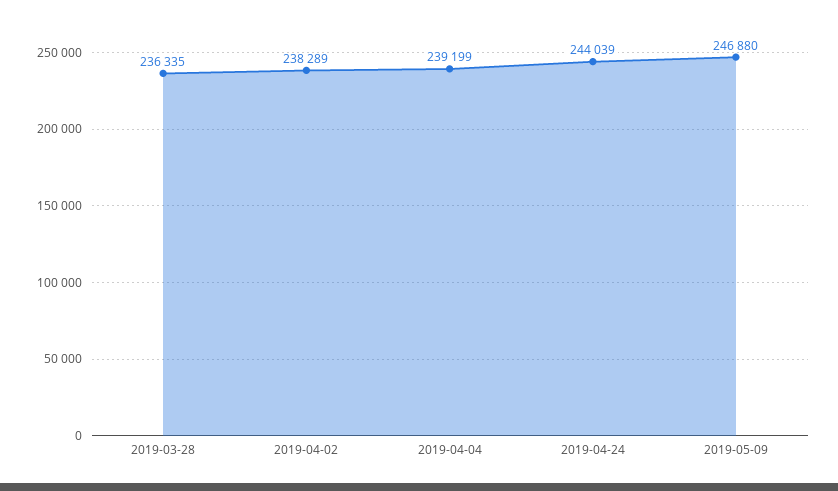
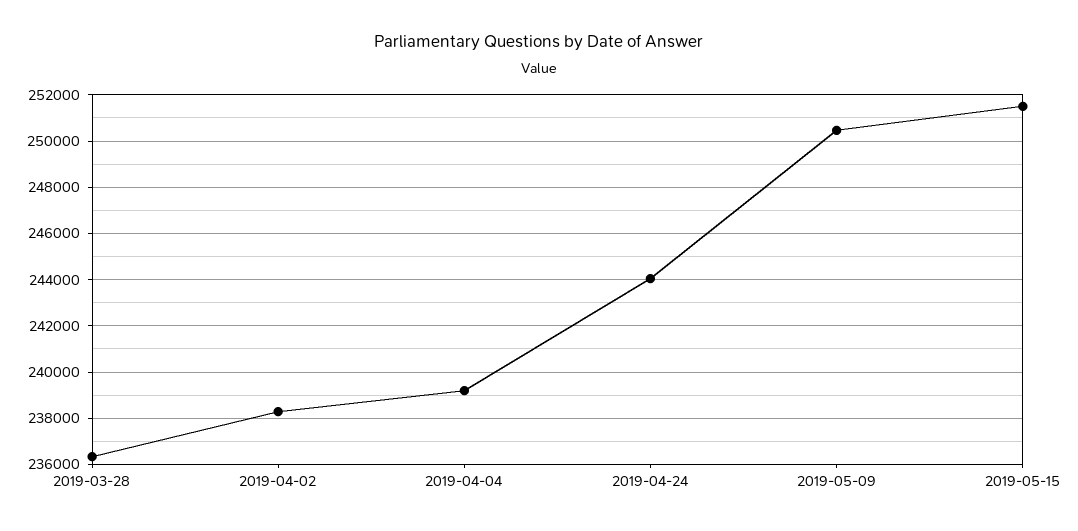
2019-05-09: 246880 -> 250500
2019-05-15: none -> 251500

